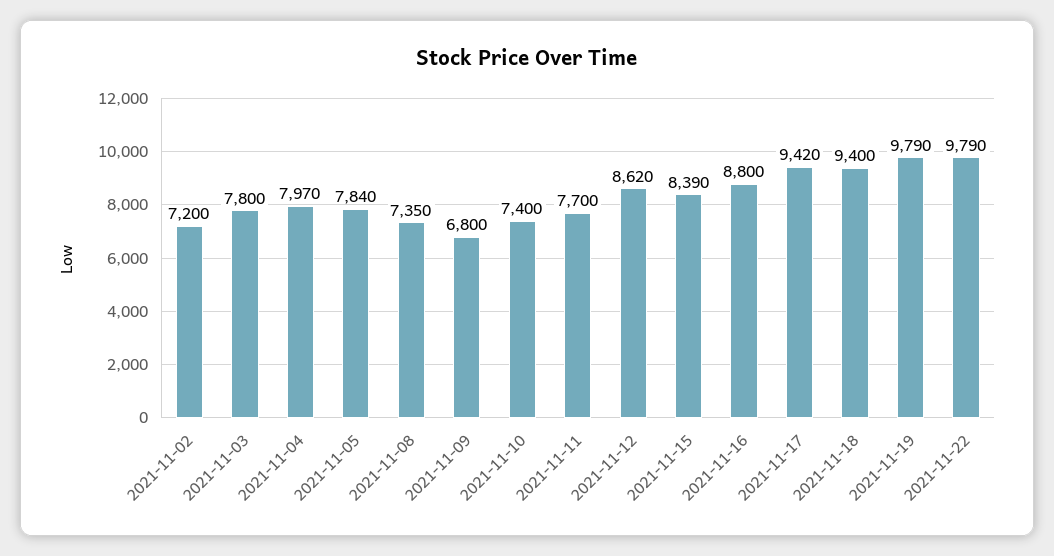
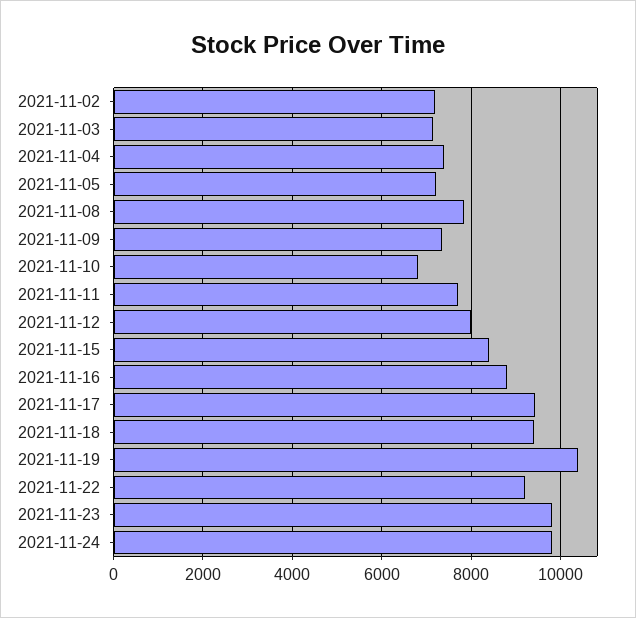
2021-11-03: 7800 -> 7200
2021-11-04: 7970 -> 7400
2021-11-05: 7840 -> 7200
2021-11-08: 7350 -> 7800
2021-11-09: 6800 -> 7400
2021-11-10: 7400 -> 6800
2021-11-12: 8620 -> 8000
2021-11-19: 9790 -> 10400
2021-11-22: 9790 -> 9200
2021-11-23: none -> 9800
2021-11-24: none -> 9800

